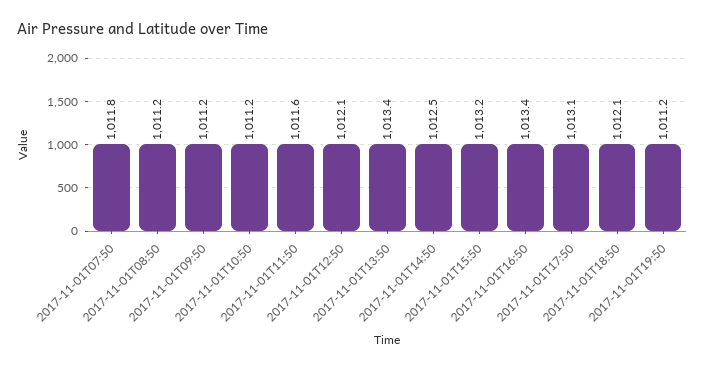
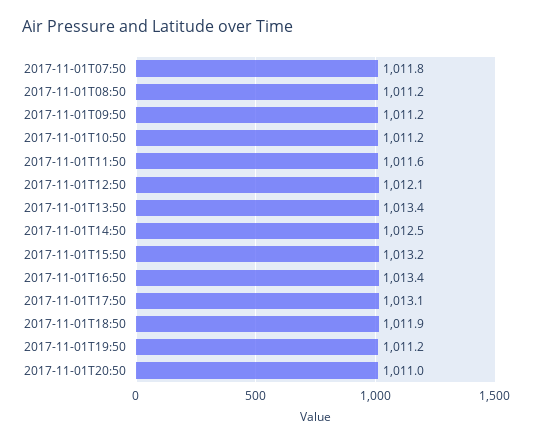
2017-11-01T18:50: 1012.1 -> 1011.9
2017-11-01T20:50: none -> 1011

